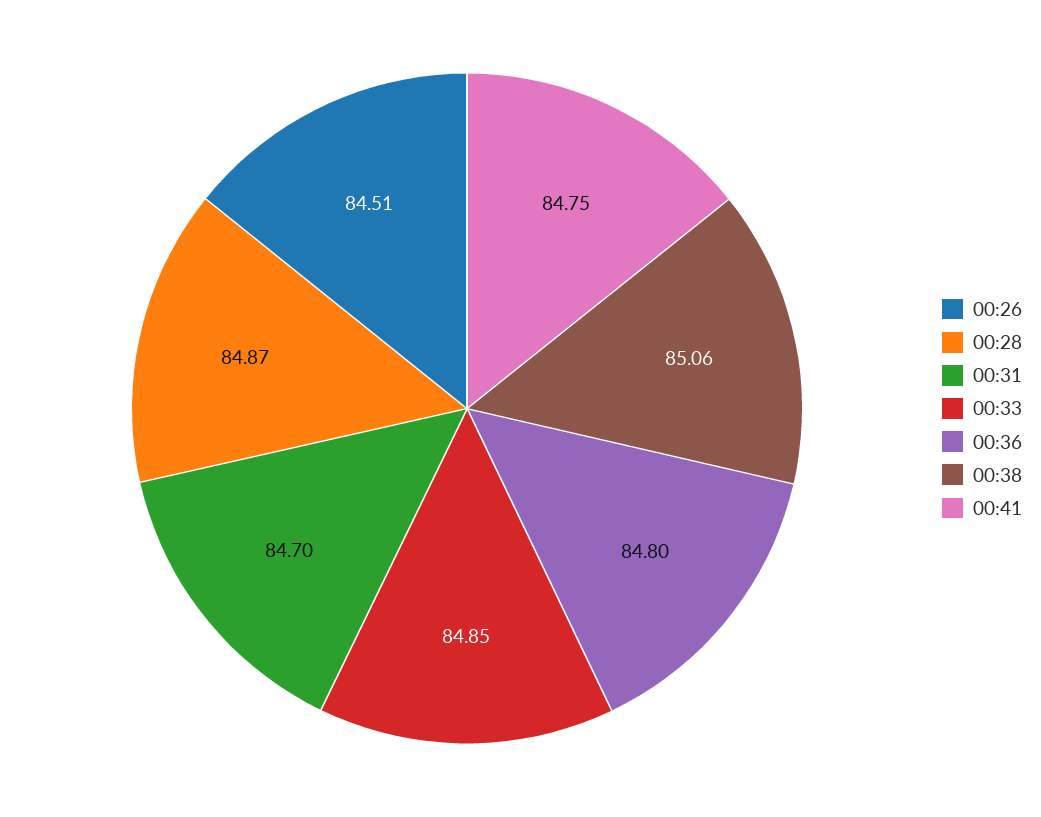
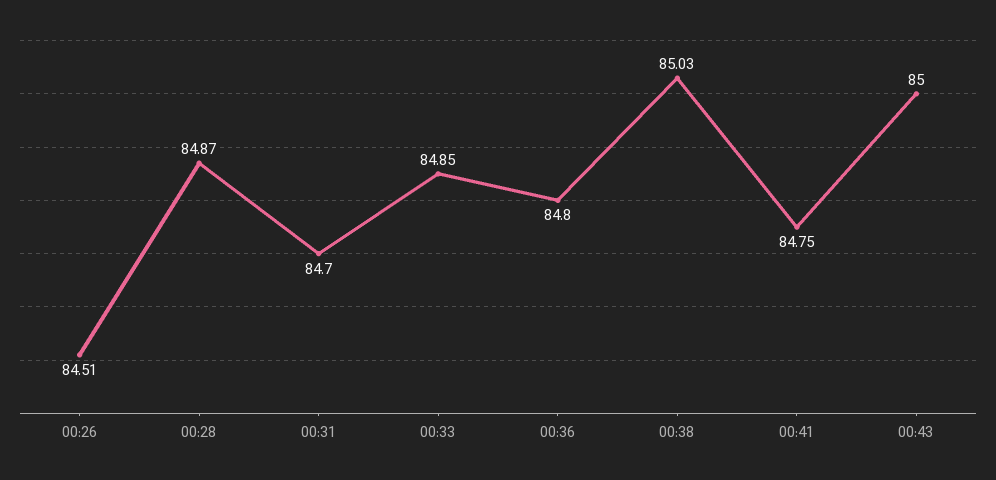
00:38: 85.06 -> 85.03
00:43: none -> 85

